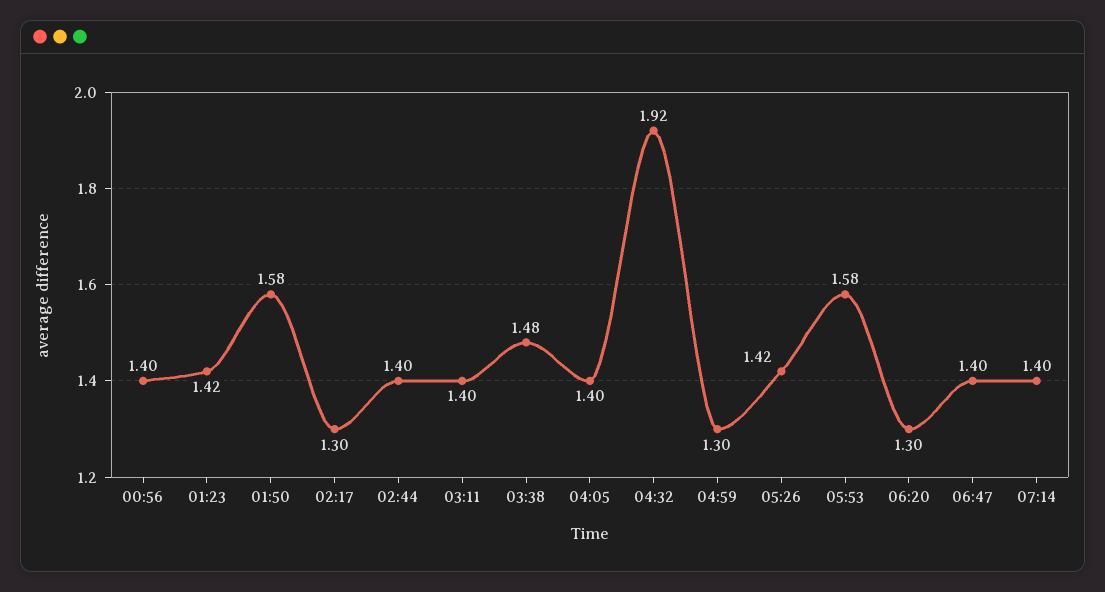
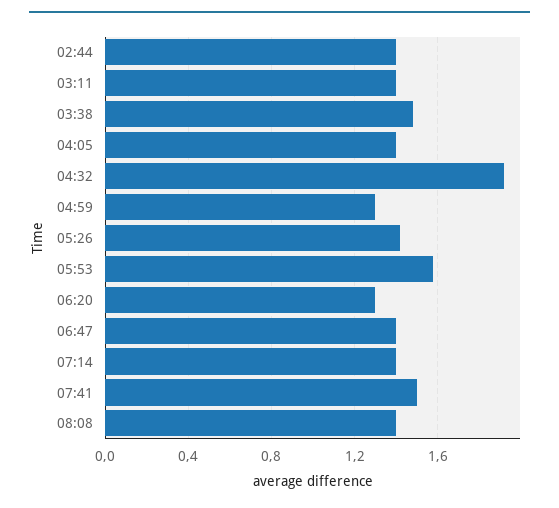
00:56: 1.4 -> none
01:23: 1.42 -> none
01:50: 1.58 -> none
02:17: 1.3 -> none
07:41: none -> 1.5
08:08: none -> 1.4

